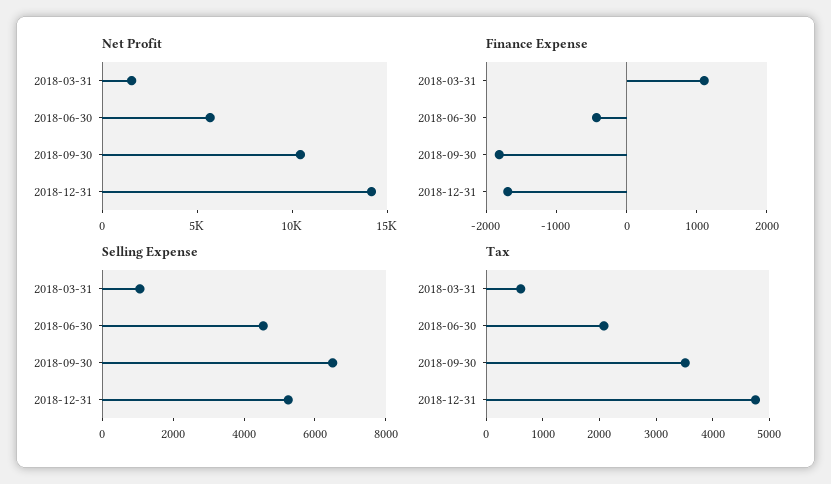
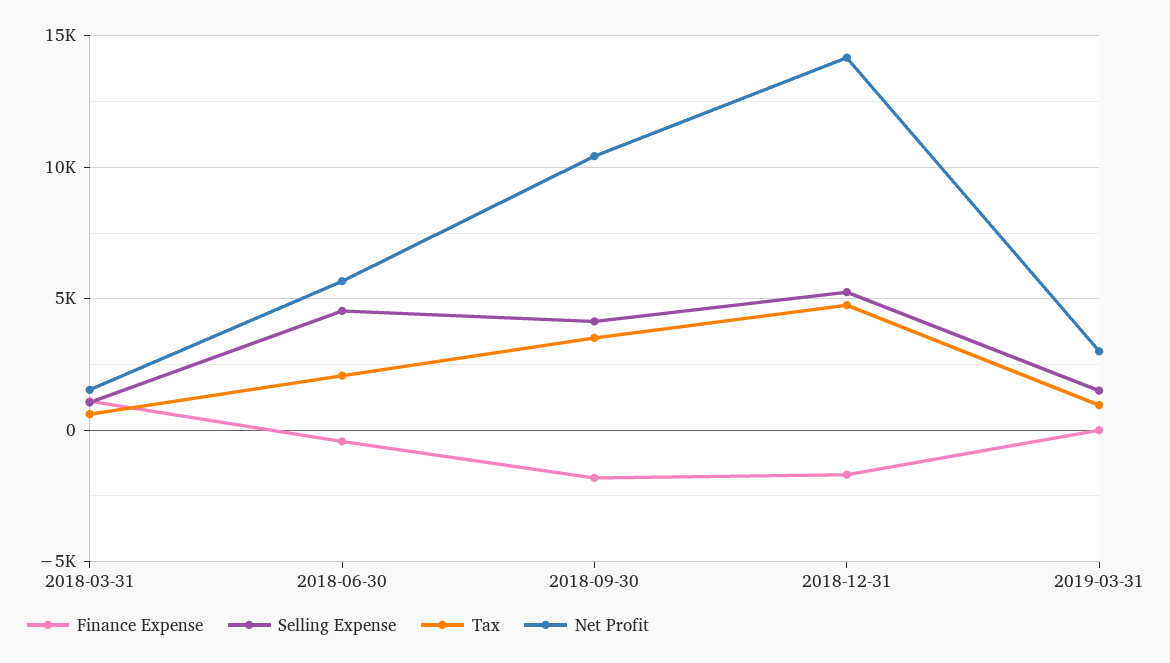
Selling Expense, 2018-09-30: 6500 -> 4000
Finance Expense, 2019-03-31: none -> 0
Selling Expense, 2019-03-31: none -> 1500
Tax, 2019-03-31: none -> 1000
Net Profit, 2019-03-31: none -> 3000

